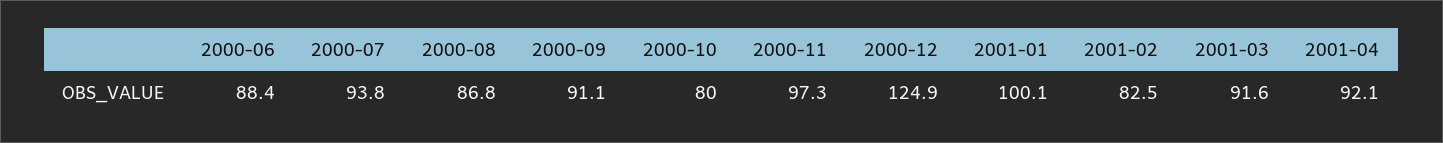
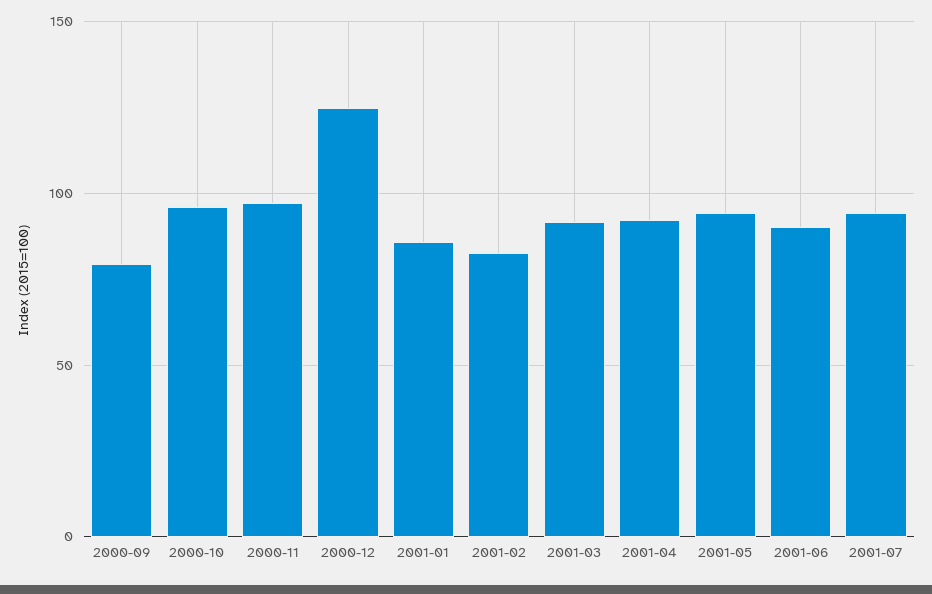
2000-06: 88.4 -> none
2000-07: 93.8 -> none
2000-08: 86.8 -> none
2000-09: 91.1 -> 80
2000-10: 80 -> 95
2001-01: 100.1 -> 85
2001-05: none -> 95
2001-06: none -> 90
2001-07: none -> 95

